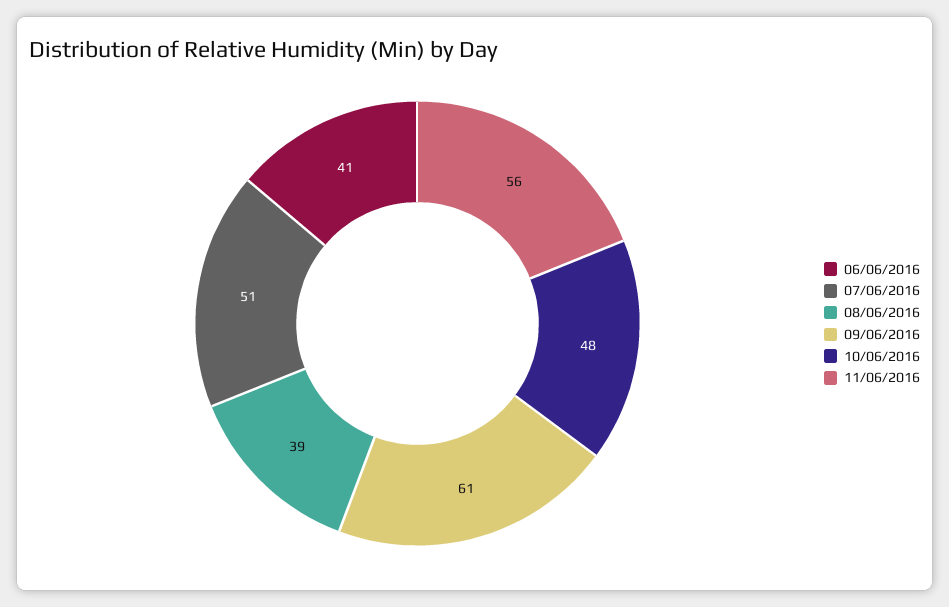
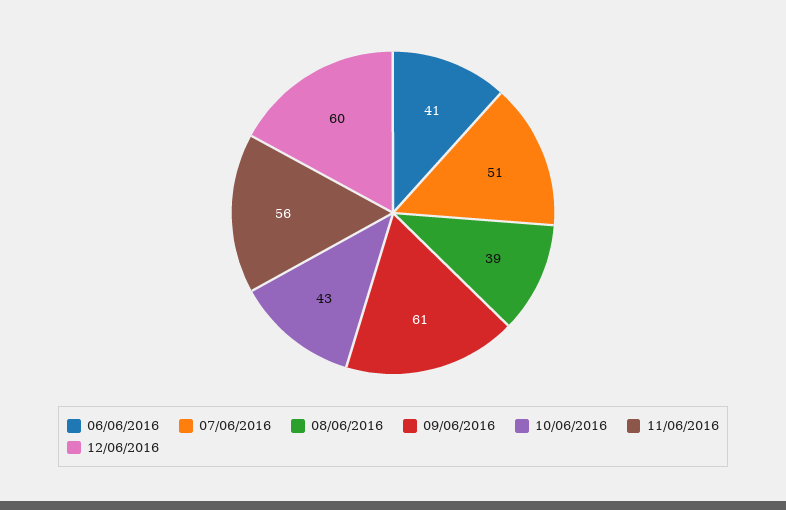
10/06/2016: 48 -> 43
12/06/2016: none -> 60

